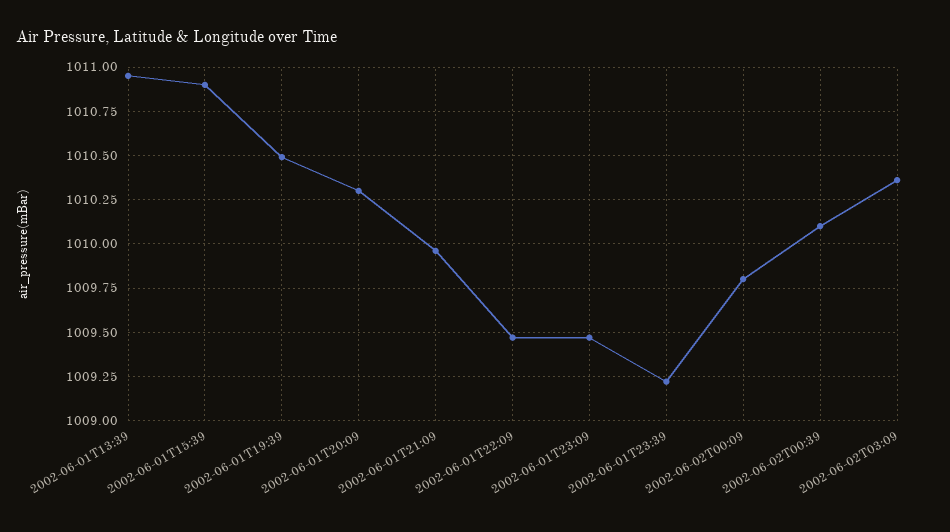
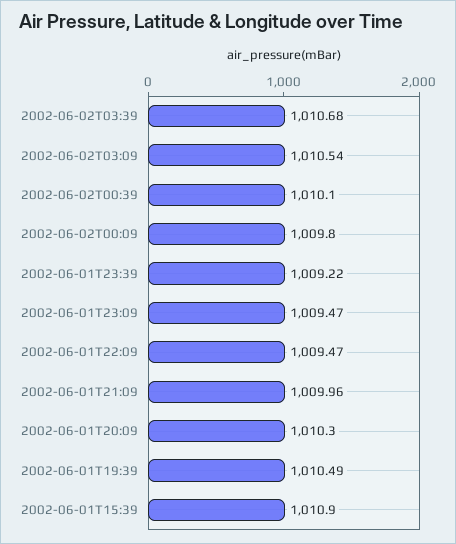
2002-06-01T13:39: 1010.95 -> none
2002-06-02T03:09: 1010.35 -> 1010.54
2002-06-02T03:39: none -> 1010.68

